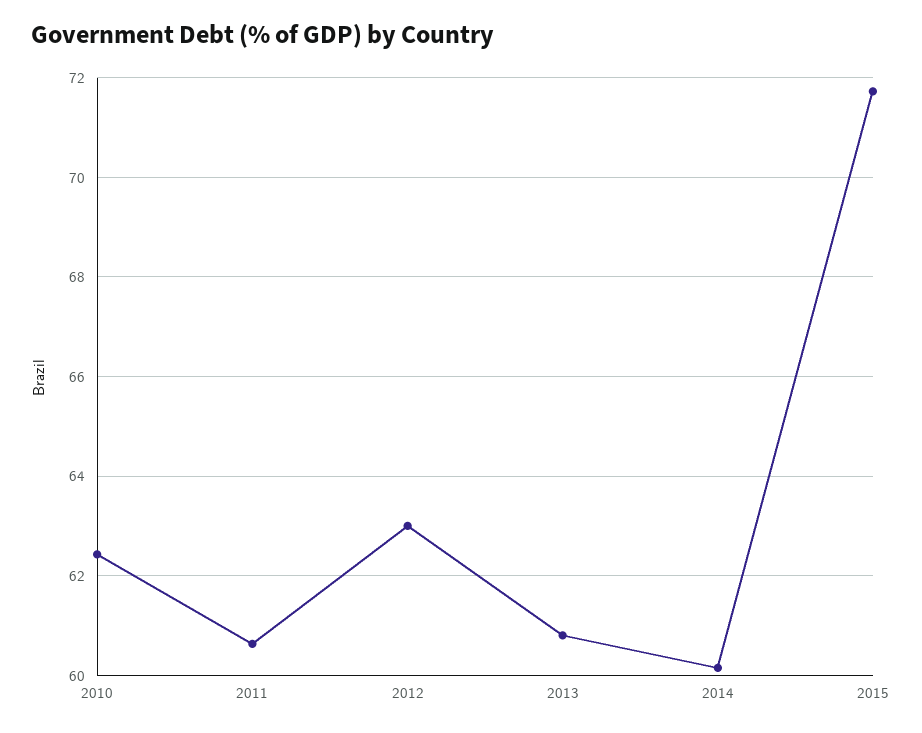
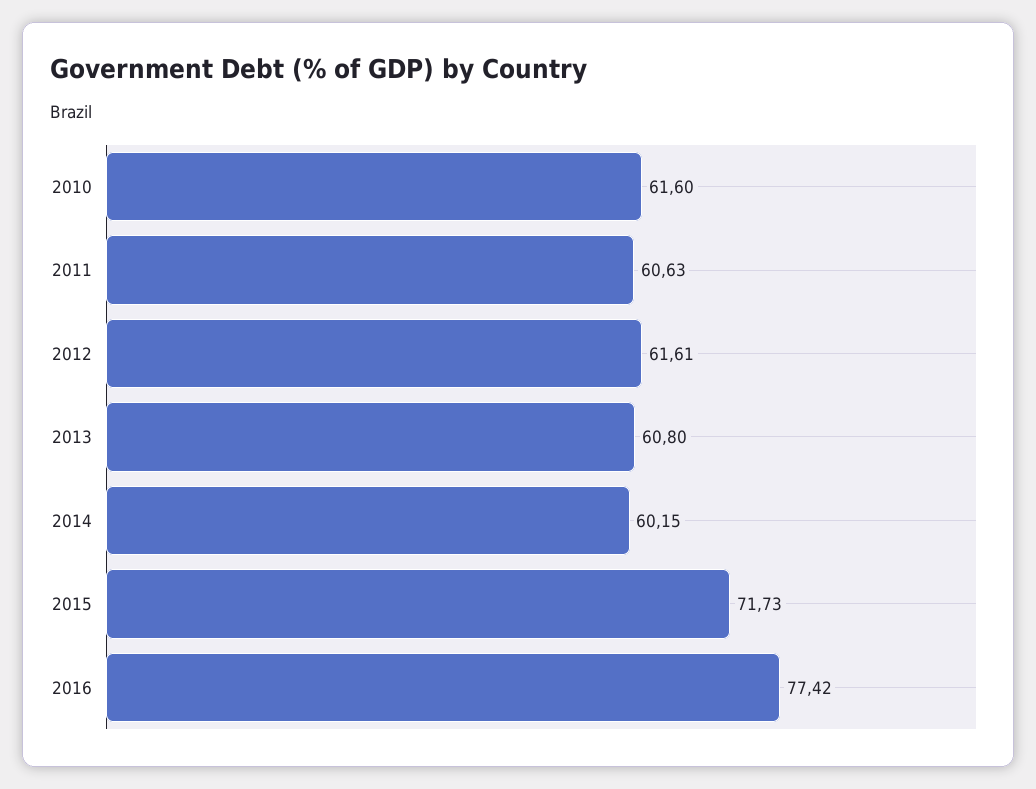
2010: 62.4 -> 61.6
2012: 63 -> 61.61
2016: none -> 77.42

